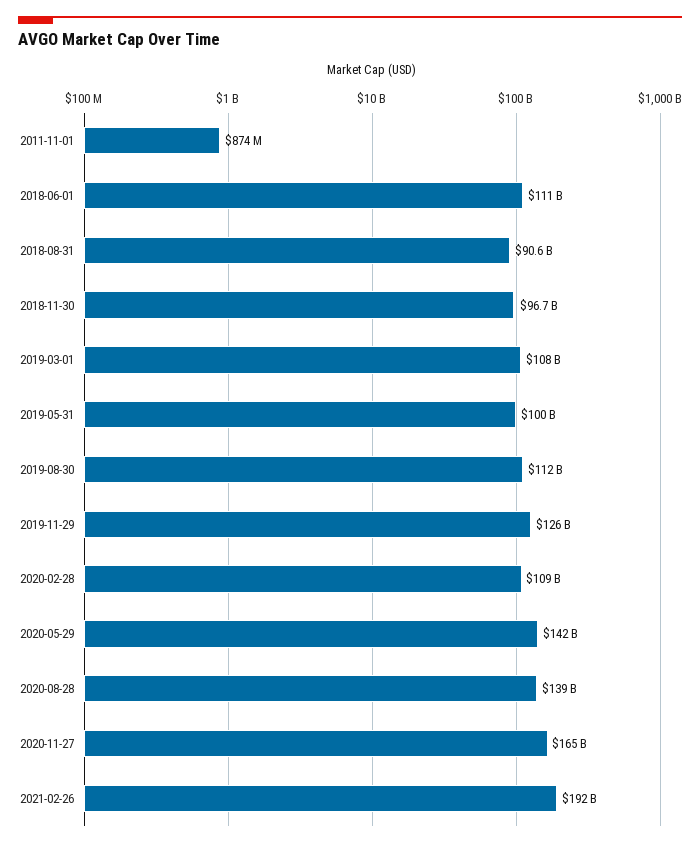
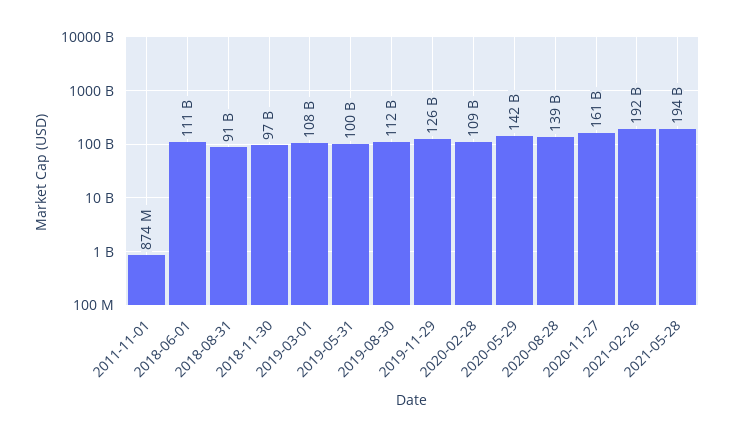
2020-11-27: 165000000000 -> 161000000000
2021-05-28: none -> 194000000000

